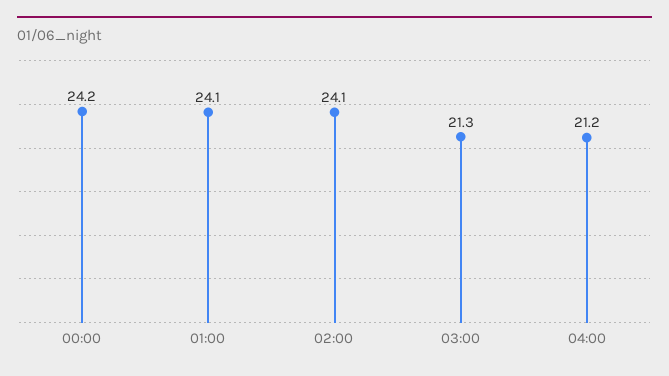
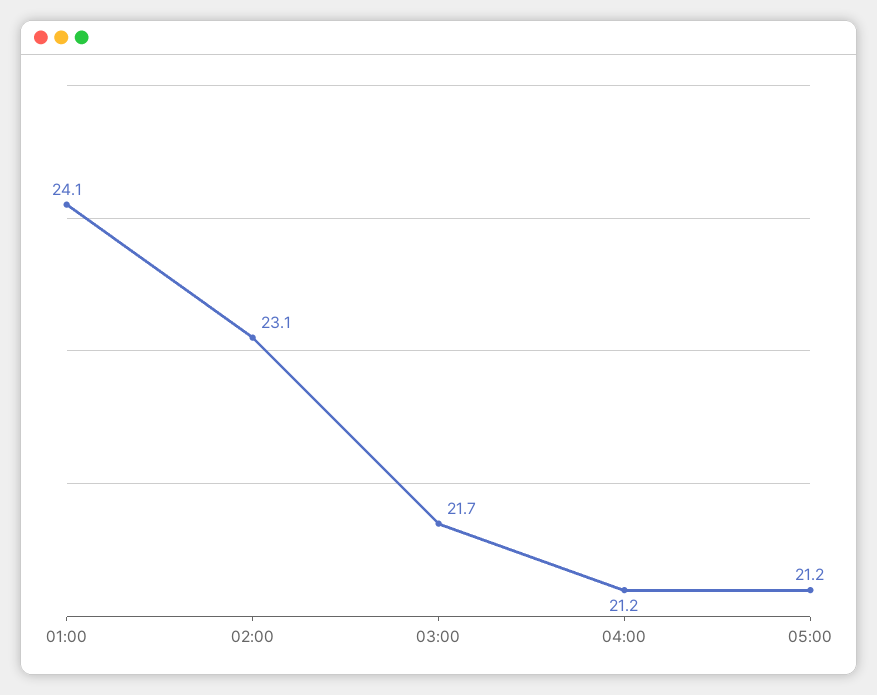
00:00: 24.2 -> none
02:00: 24.1 -> 23.1
03:00: 21.3 -> 21.7
05:00: none -> 21.2

